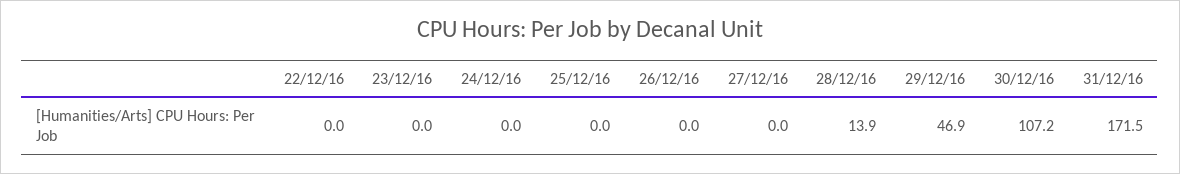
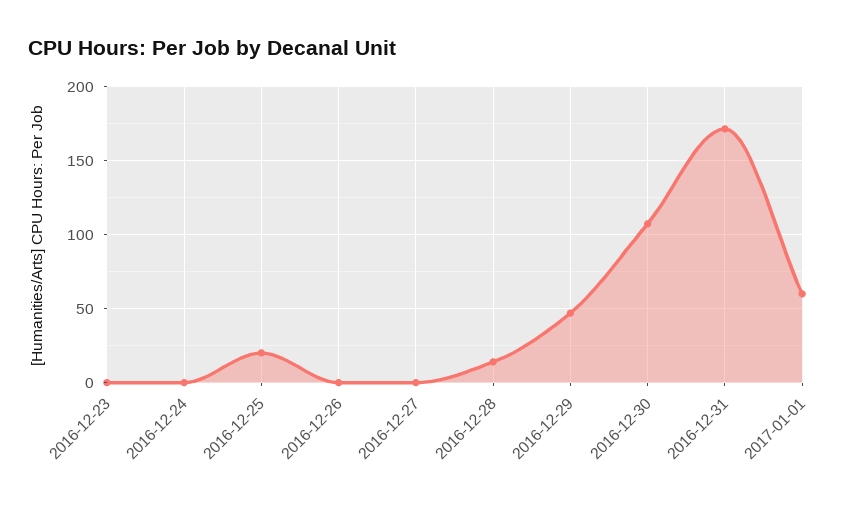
22/12/16: 0 -> none
25/12/16: 0 -> 20
2017-01-01: none -> 60

